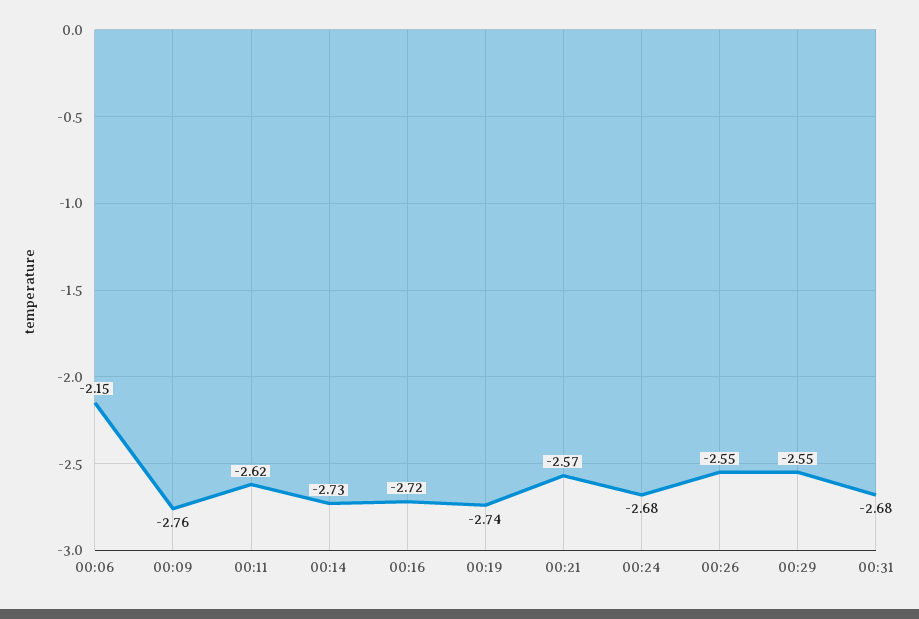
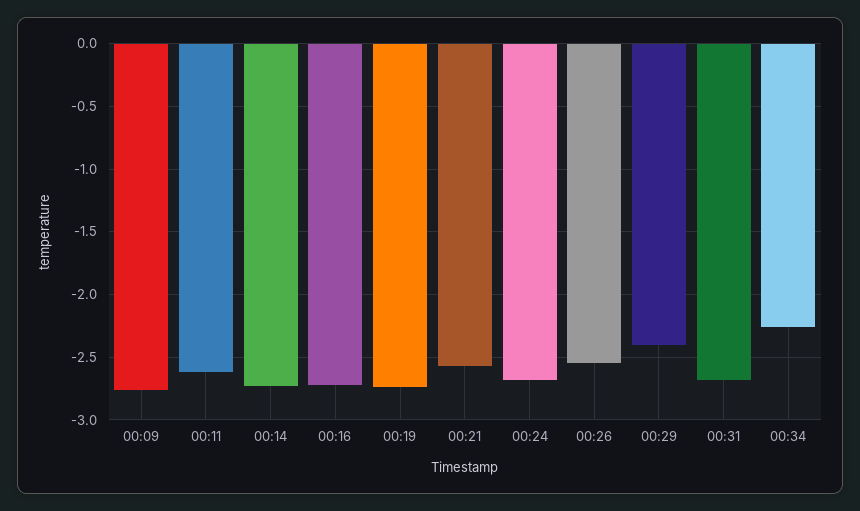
00:06: -2.15 -> none
00:29: -2.55 -> -2.4
00:34: none -> -2.25

